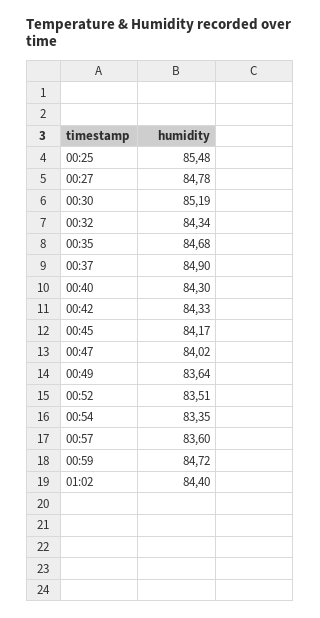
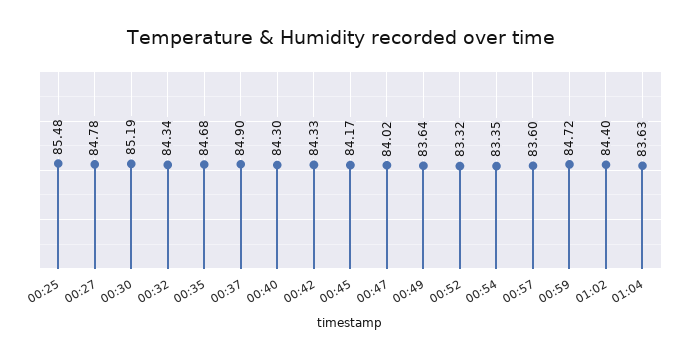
00:52: 83.51 -> 83.32
01:04: none -> 83.63

